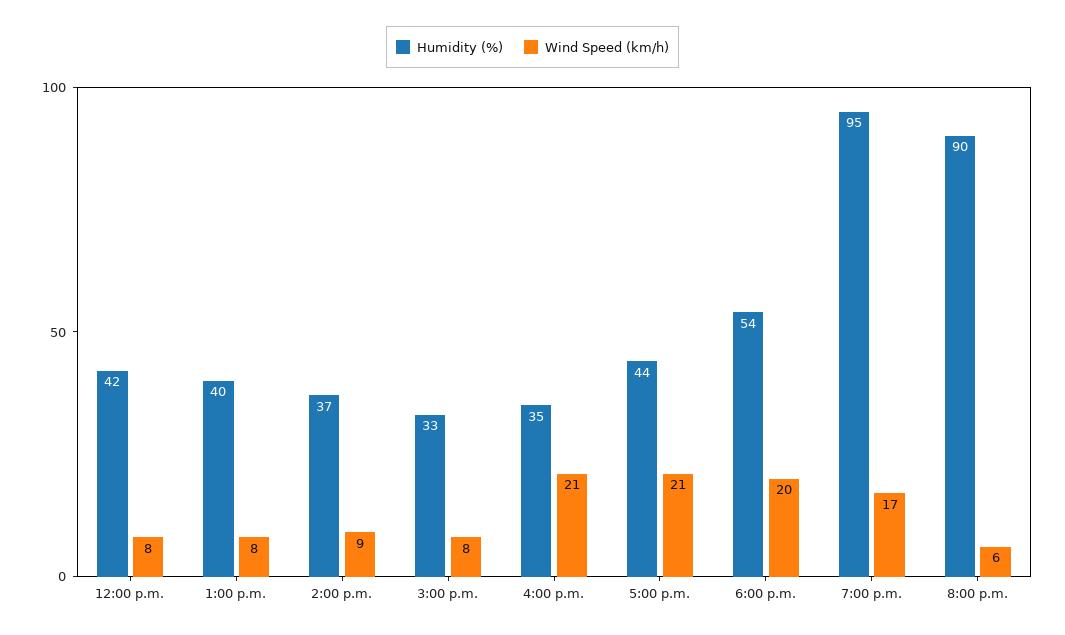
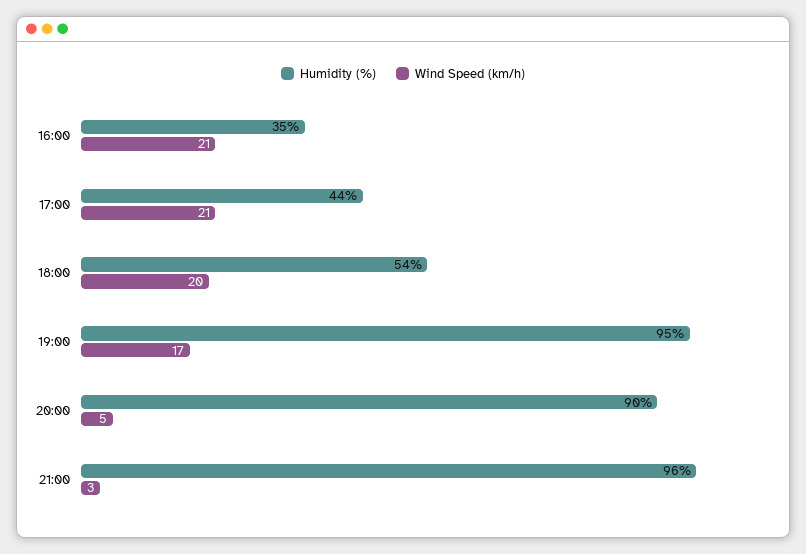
Humidity (%), 12:00 p.m.: 42 -> none
Wind Speed (km/h), 12:00 p.m.: 8 -> none
Humidity (%), 1:00 p.m.: 40 -> none
Wind Speed (km/h), 1:00 p.m.: 8 -> none
Humidity (%), 2:00 p.m.: 37 -> none
Wind Speed (km/h), 2:00 p.m.: 9 -> none
Humidity (%), 3:00 p.m.: 33 -> none
Wind Speed (km/h), 3:00 p.m.: 8 -> none
Wind Speed (km/h), 8:00 p.m.: 6 -> 5
Humidity (%), 21:00: none -> 96
Wind Speed (km/h), 21:00: none -> 3

